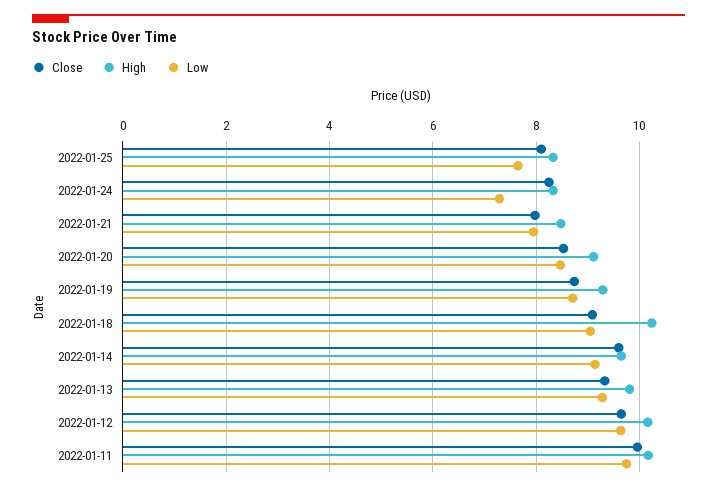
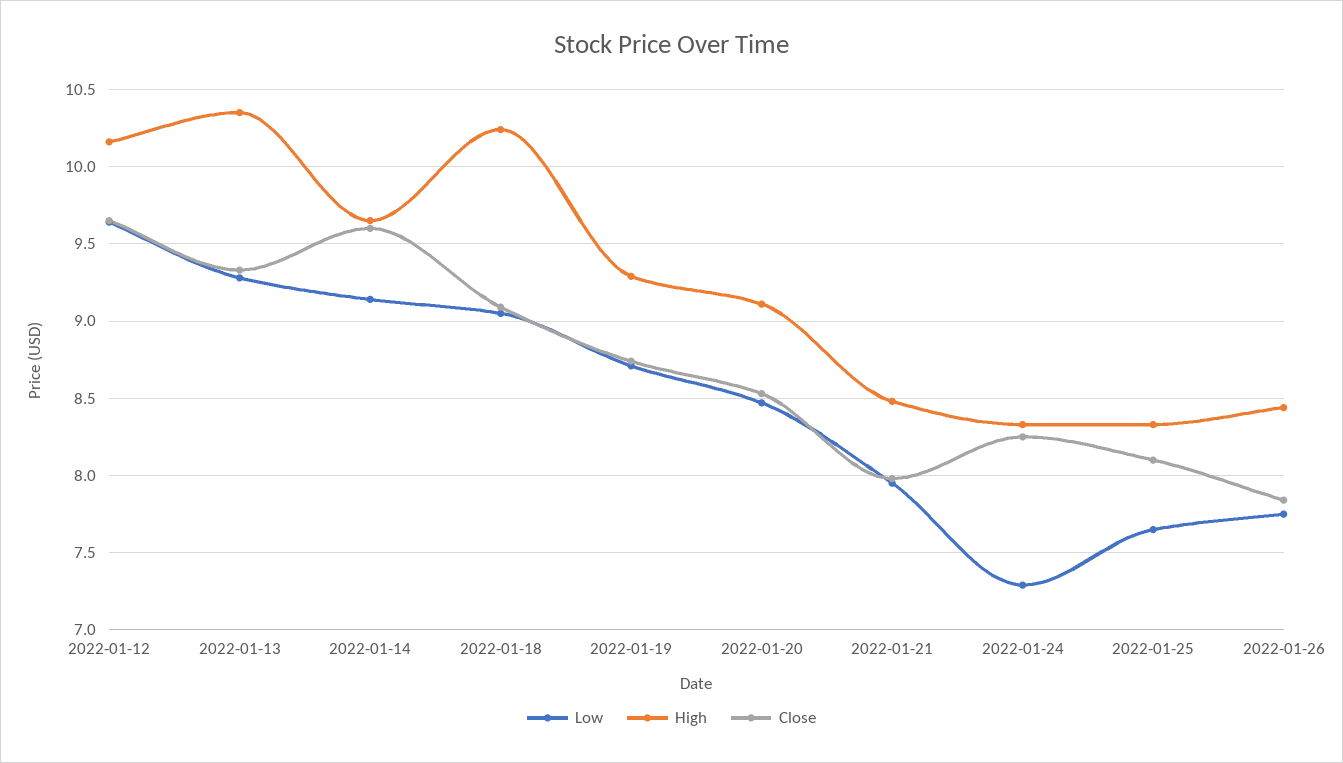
High, 2022-01-13: 9.8 -> 10.35
Close, 2022-01-11: 10 -> none
High, 2022-01-11: 10.2 -> none
Low, 2022-01-11: 9.8 -> none
Low, 2022-01-26: none -> 7.75
High, 2022-01-26: none -> 8.45
Close, 2022-01-26: none -> 7.85

